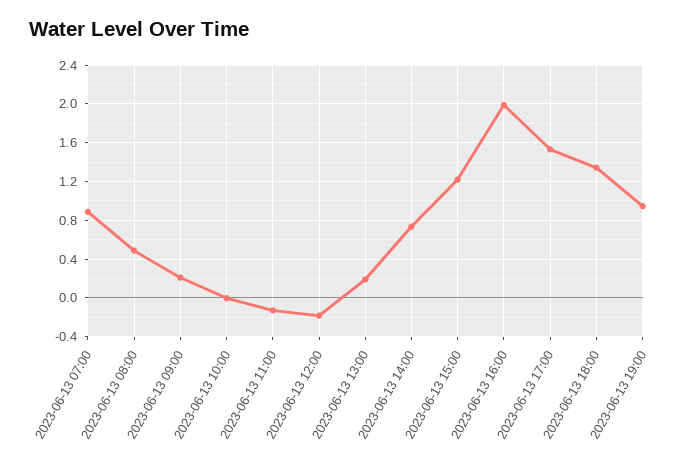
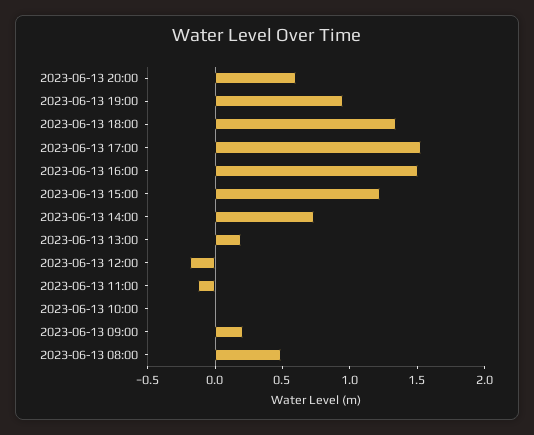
2023-06-13 07:00: 0.9 -> none
2023-06-13 16:00: 2 -> 1.5
2023-06-13 20:00: none -> 0.6

